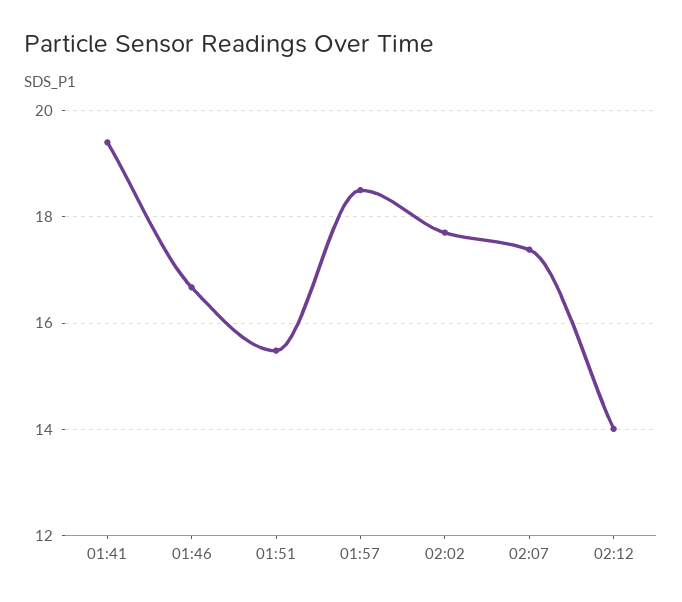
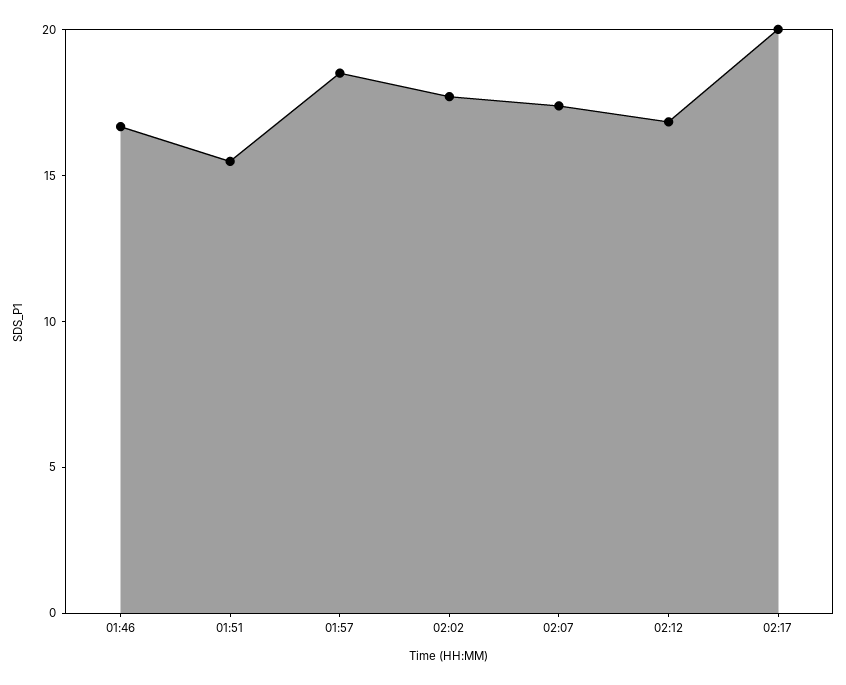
01:41: 19.4 -> none
02:12: 14 -> 17
02:17: none -> 20

